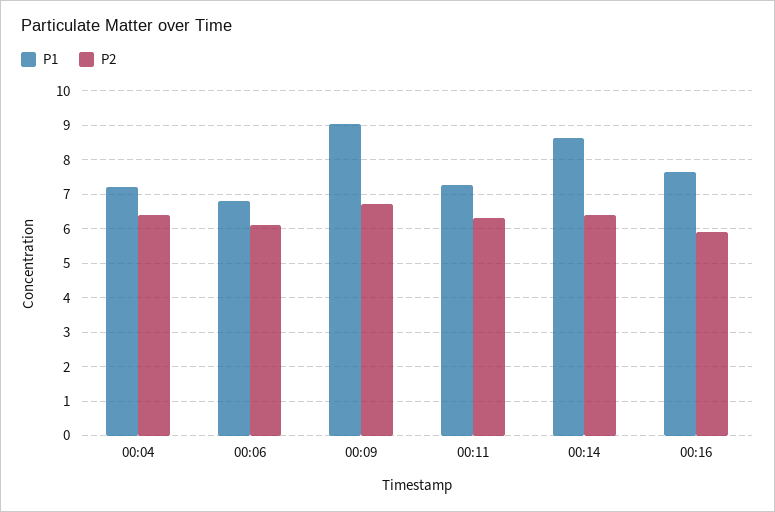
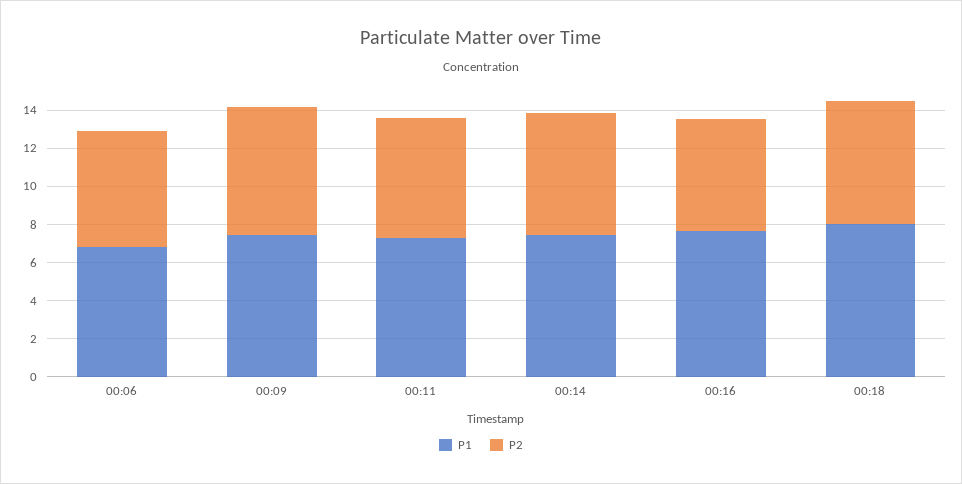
P1, 00:04: 7.2 -> none
P2, 00:04: 6.4 -> none
P1, 00:09: 9 -> 7.5
P1, 00:14: 8.6 -> 7.5
P1, 00:18: none -> 8
P2, 00:18: none -> 6.5

